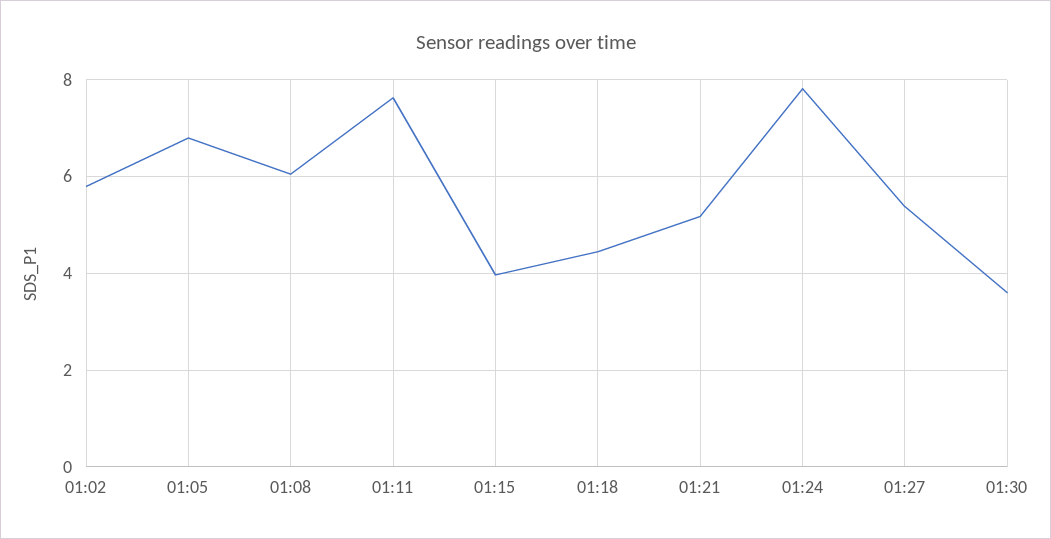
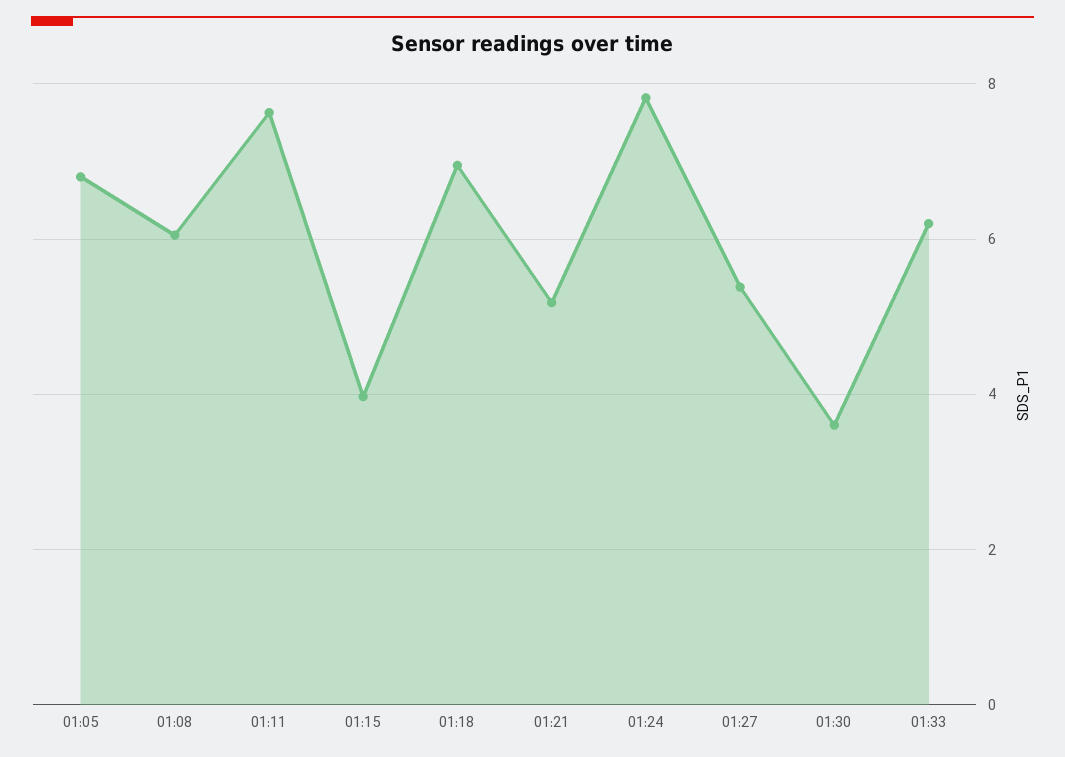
01:02: 5.8 -> none
01:18: 4.4 -> 7
01:33: none -> 6.2

